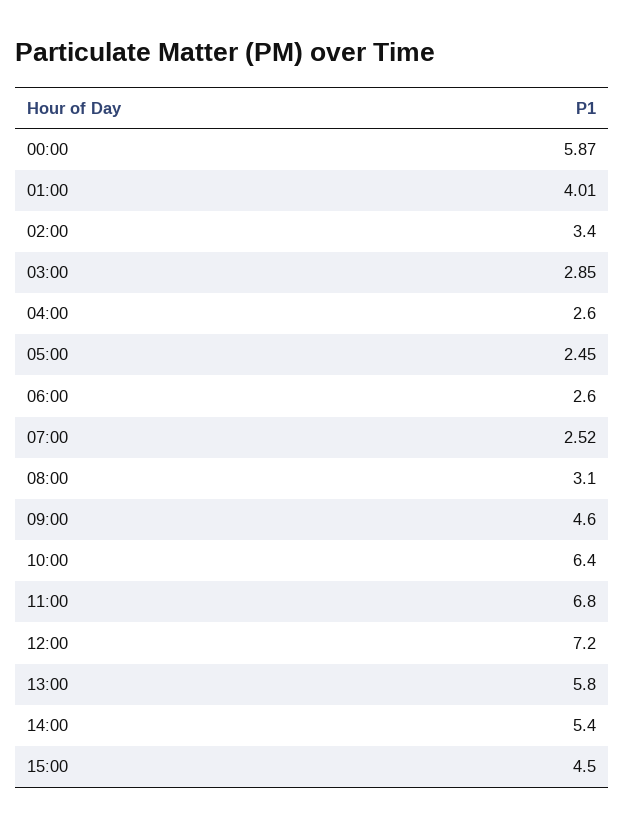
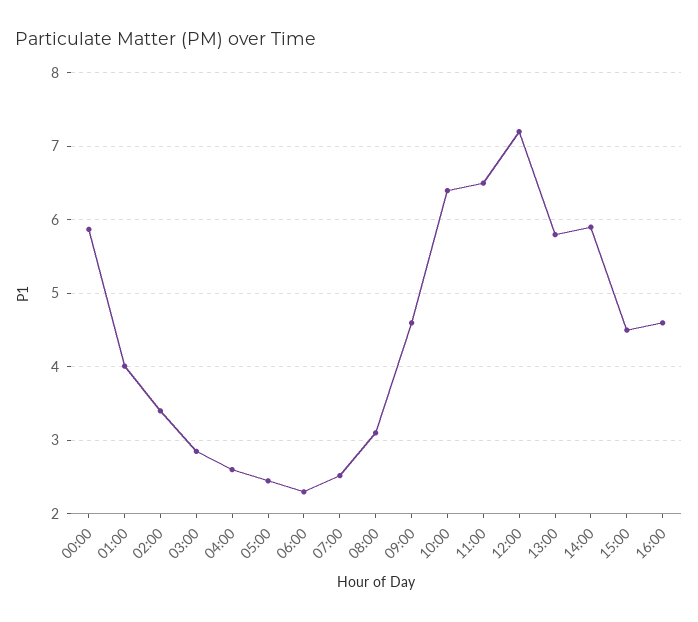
06:00: 2.6 -> 2.3
11:00: 6.8 -> 6.5
14:00: 5.4 -> 5.9
16:00: none -> 4.6

